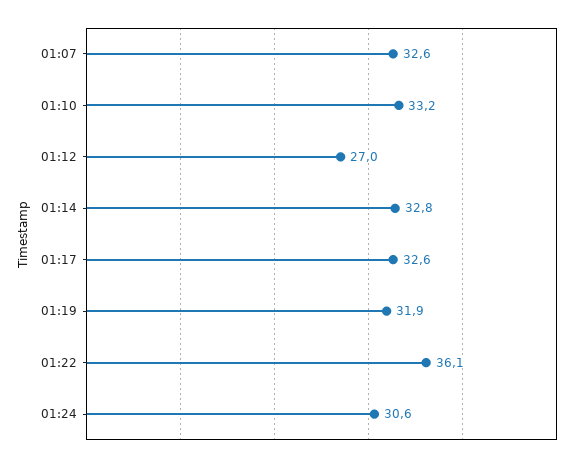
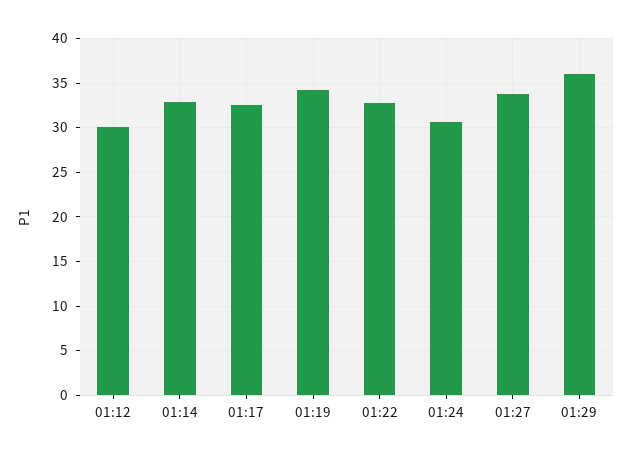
01:07: 32.6 -> none
01:10: 33.2 -> none
01:12: 27 -> 30
01:19: 31.9 -> 34
01:22: 36.1 -> 33
01:27: none -> 34
01:29: none -> 36

